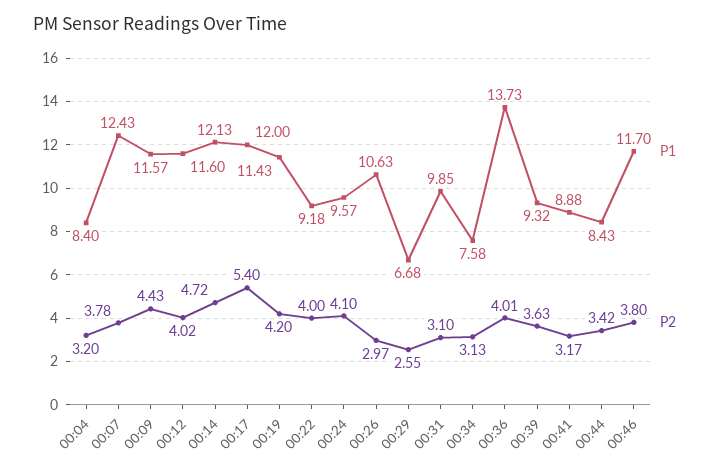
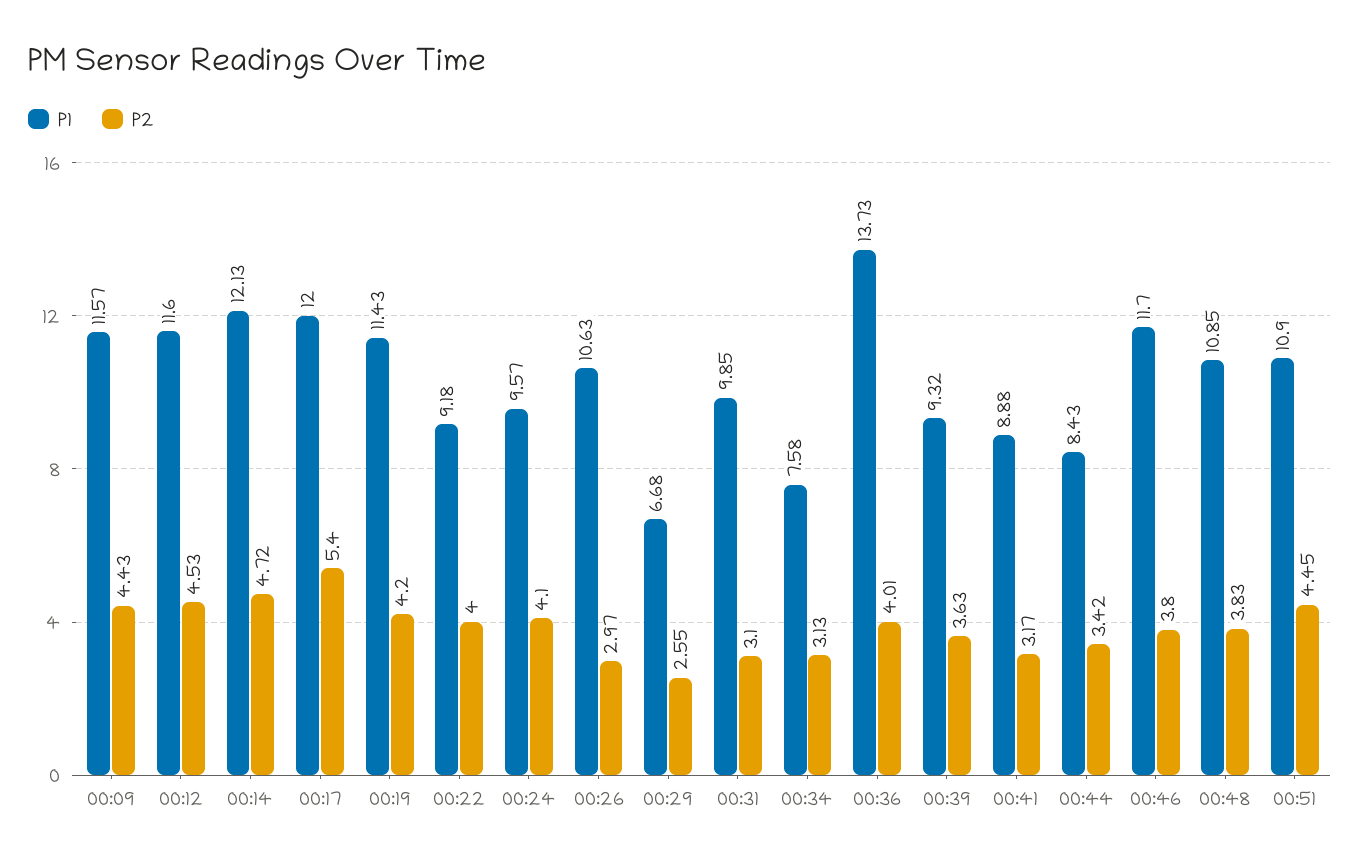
P1, 00:04: 8.4 -> none
P2, 00:04: 3.2 -> none
P1, 00:07: 12.43 -> none
P2, 00:07: 3.78 -> none
P2, 00:12: 4.02 -> 4.53
P1, 00:48: none -> 10.85
P2, 00:48: none -> 3.83
P1, 00:51: none -> 10.9
P2, 00:51: none -> 4.45

